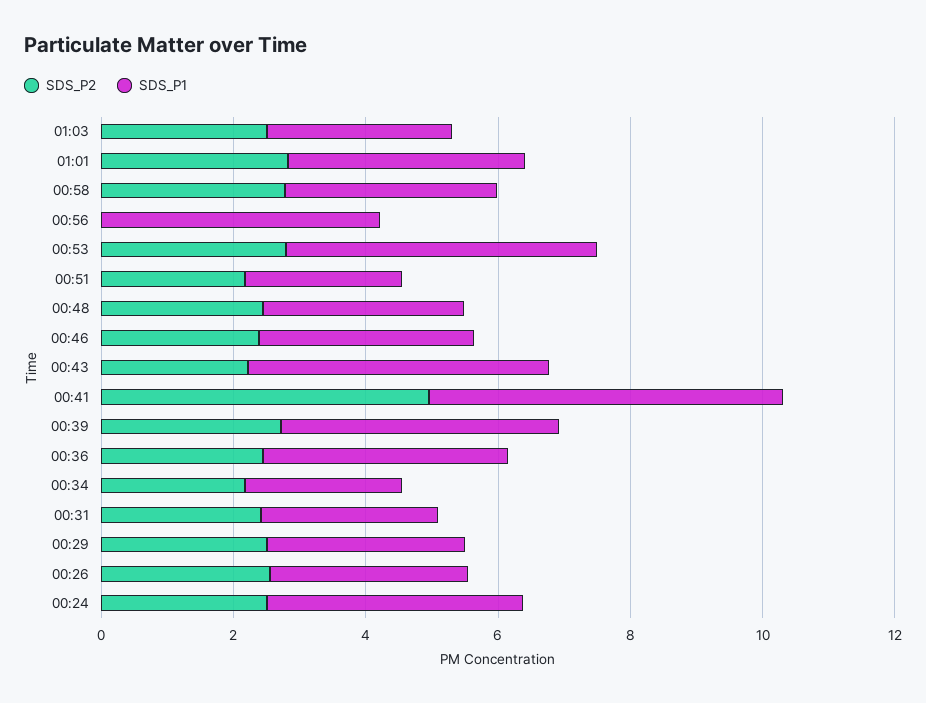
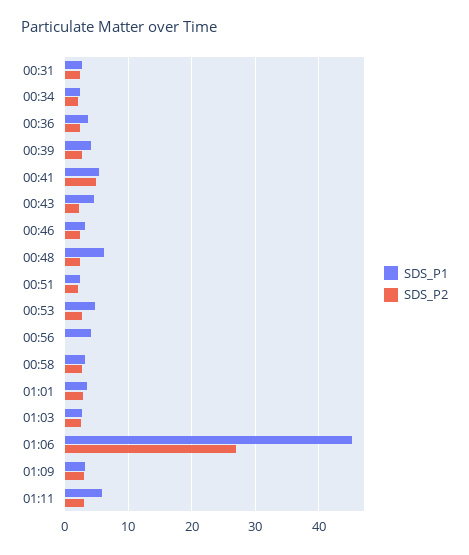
SDS_P1, 00:48: 3 -> 6
SDS_P2, 00:29: 2.5 -> none
SDS_P1, 00:29: 3 -> none
SDS_P2, 00:26: 2.5 -> none
SDS_P1, 00:26: 3 -> none
SDS_P2, 00:24: 2.5 -> none
SDS_P1, 00:24: 4 -> none
SDS_P1, 01:06: none -> 45
SDS_P2, 01:06: none -> 27
SDS_P1, 01:09: none -> 3
SDS_P2, 01:09: none -> 3
SDS_P1, 01:11: none -> 6
SDS_P2, 01:11: none -> 3

